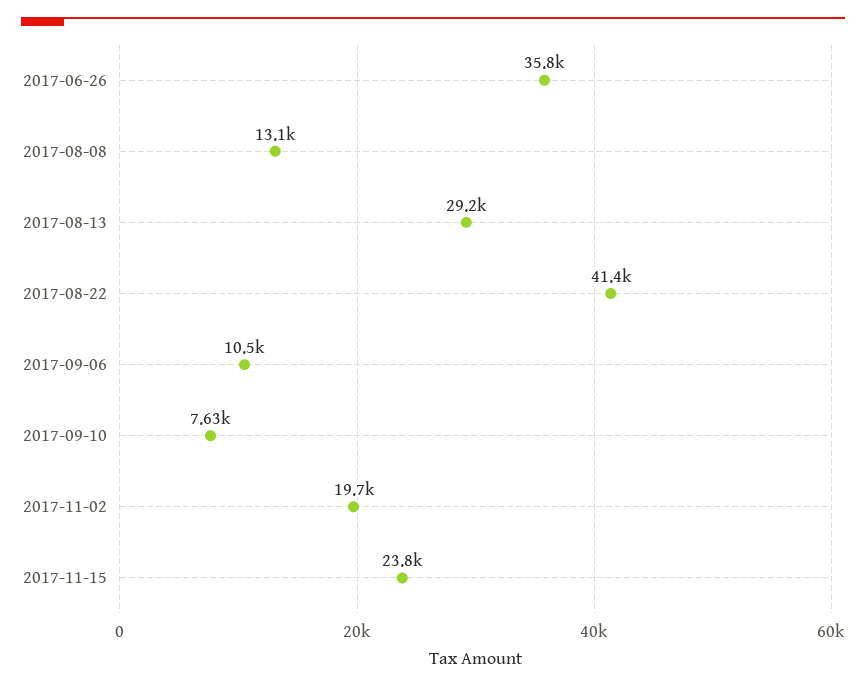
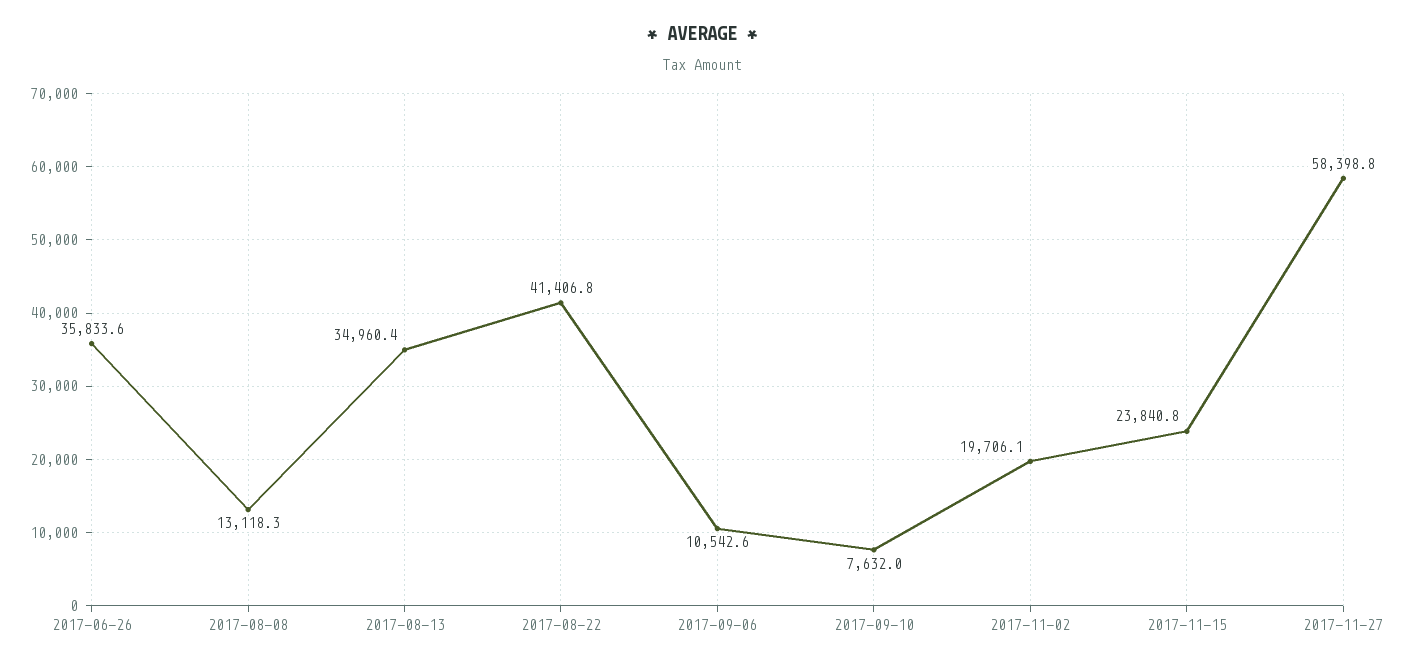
2017-08-13: 29200 -> 34960.4
2017-11-27: none -> 58398.8

